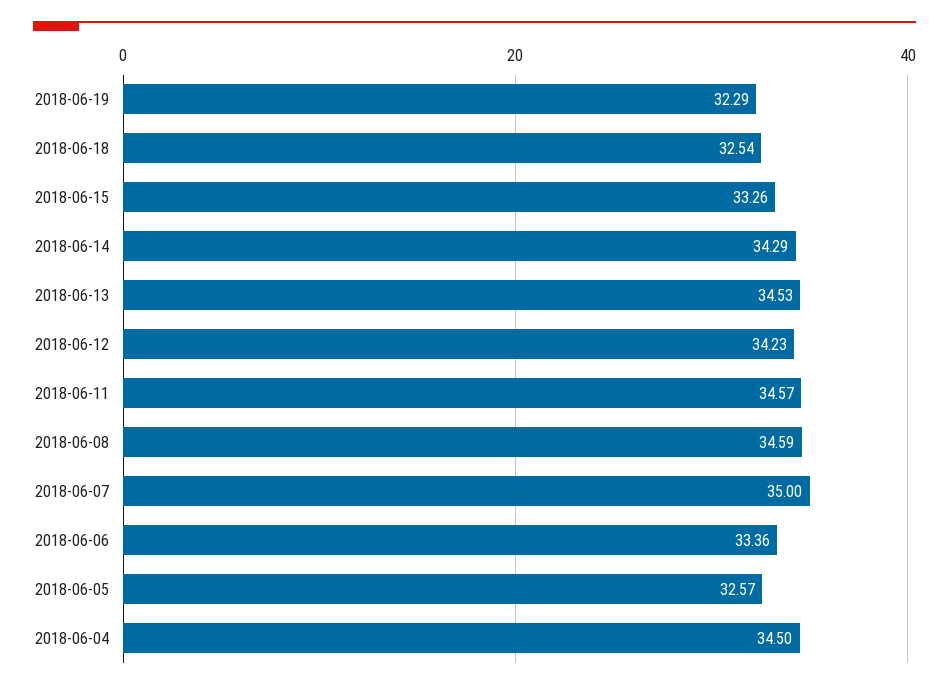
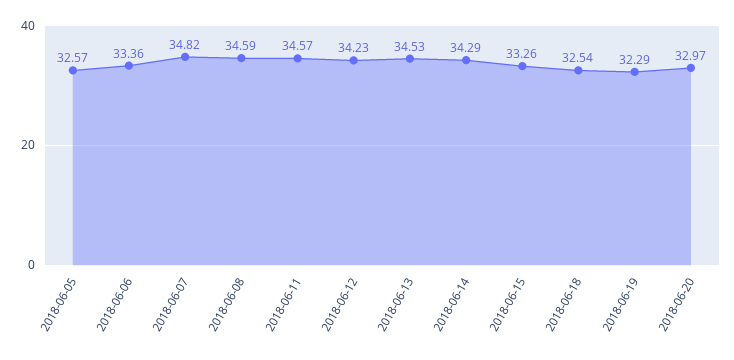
2018-06-07: 35 -> 34.82
2018-06-04: 34.5 -> none
2018-06-20: none -> 32.97

